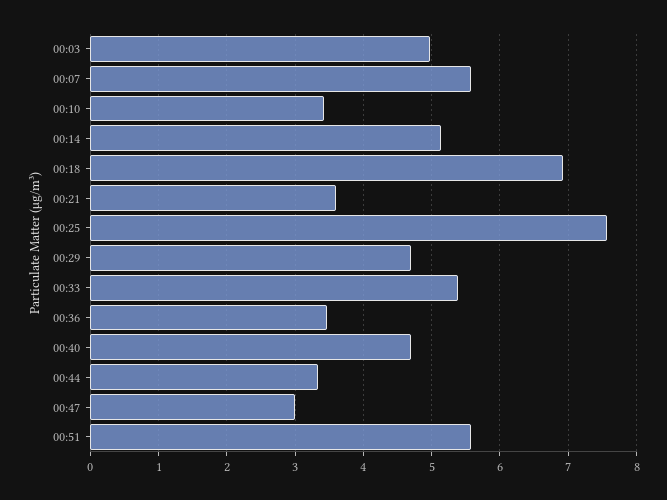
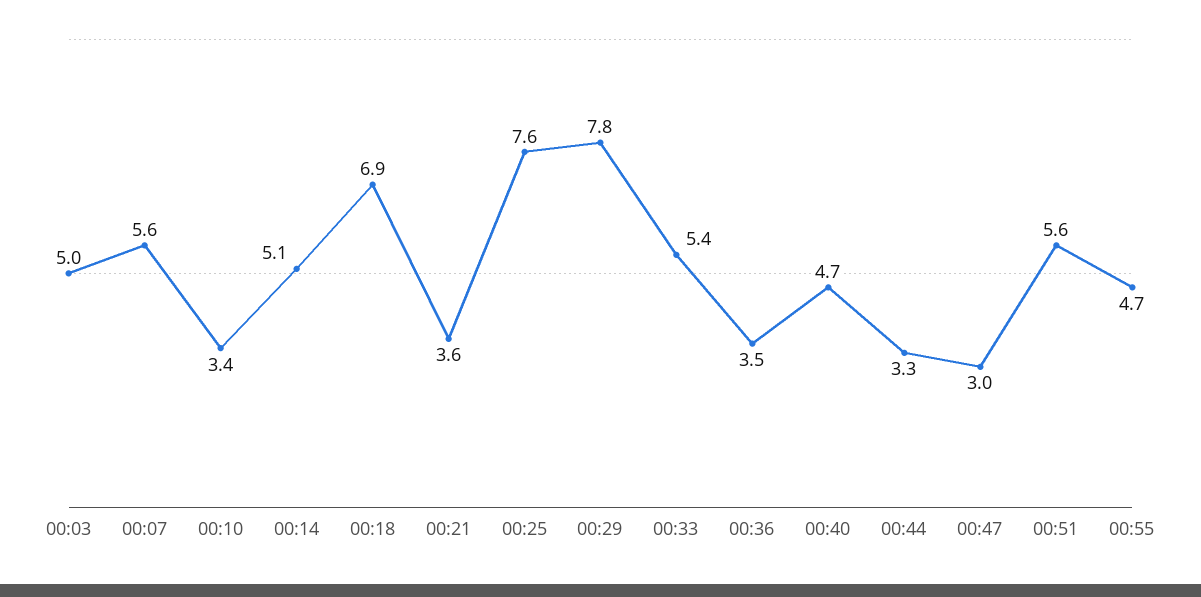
00:29: 4.7 -> 7.8
00:55: none -> 4.7

